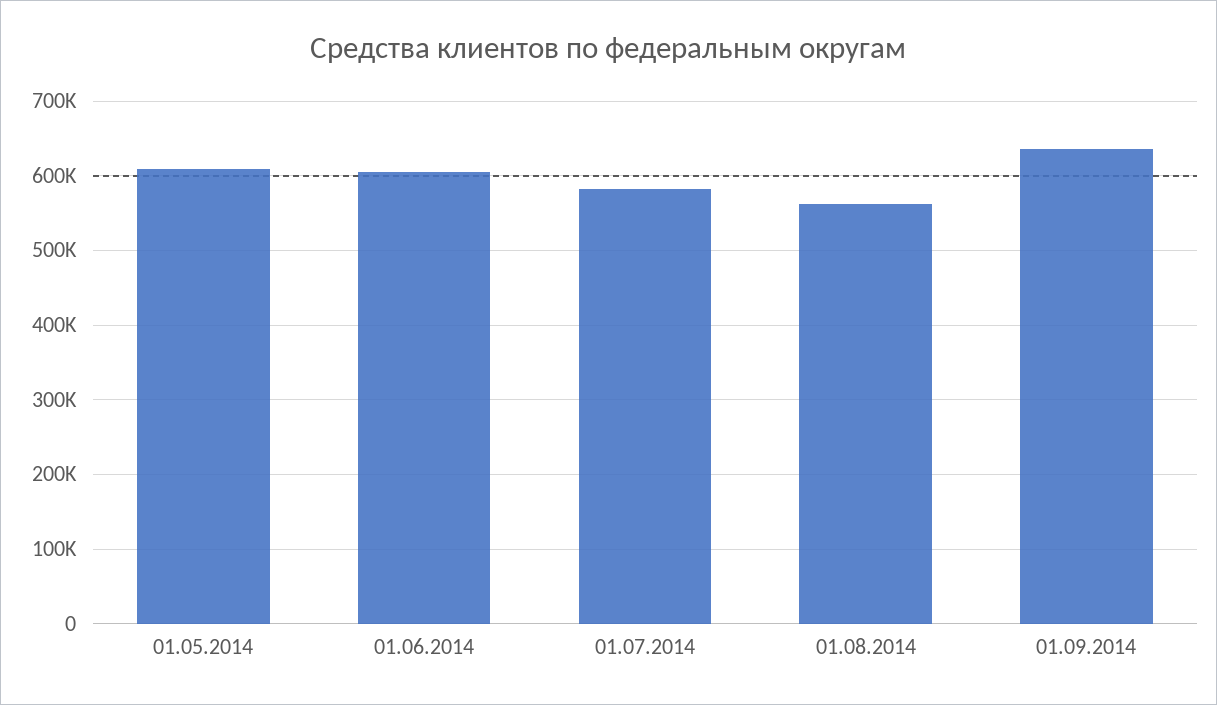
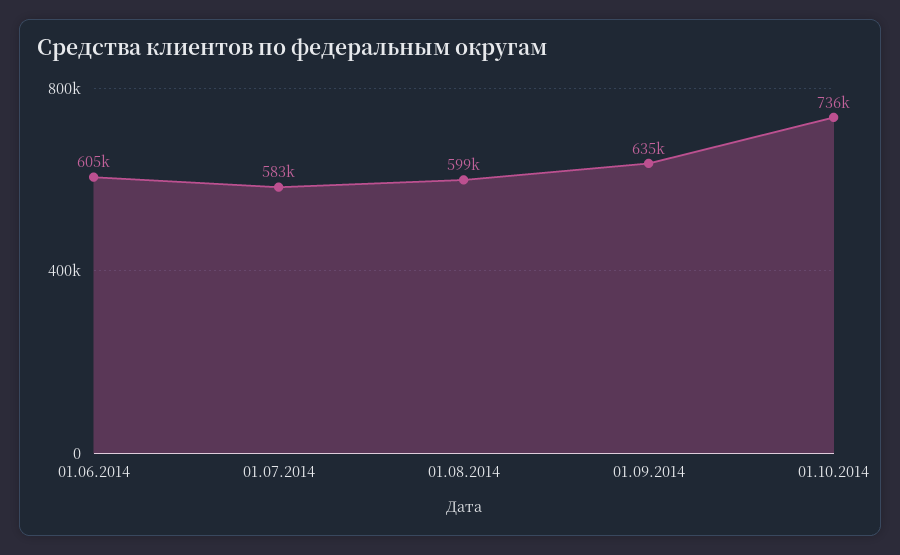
01.05.2014: 610000 -> none
01.08.2014: 560000 -> 599000
01.10.2014: none -> 736000

